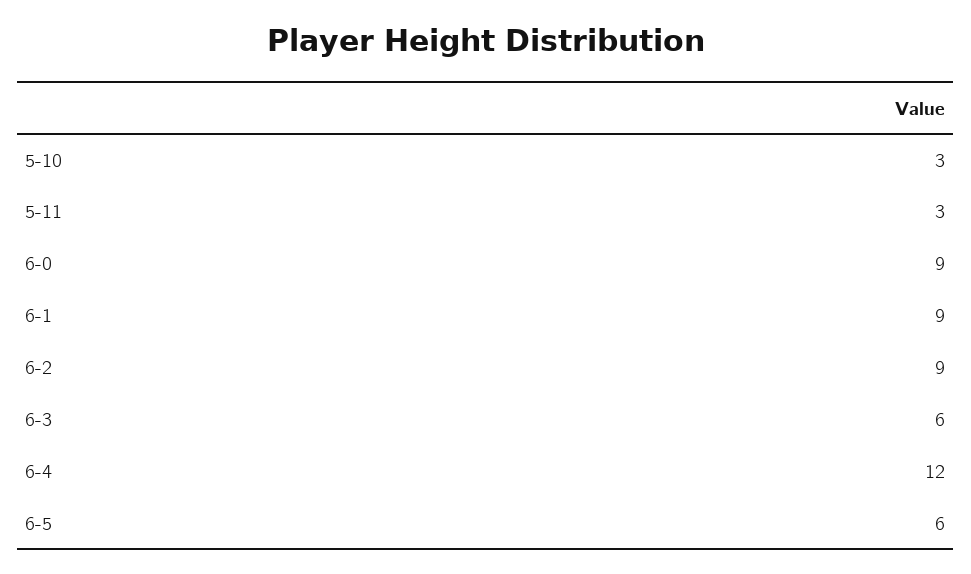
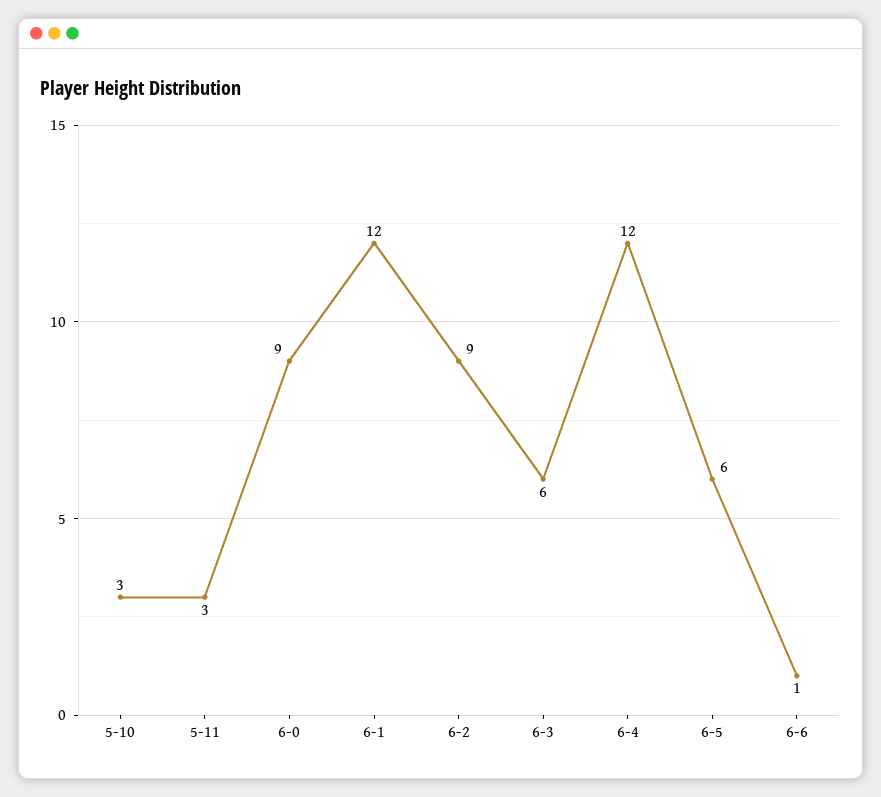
6-1: 9 -> 12
6-6: none -> 1

